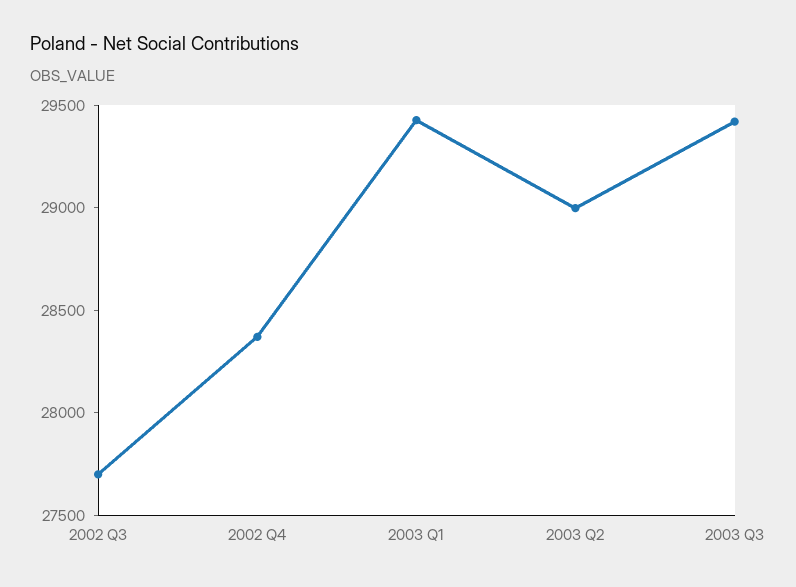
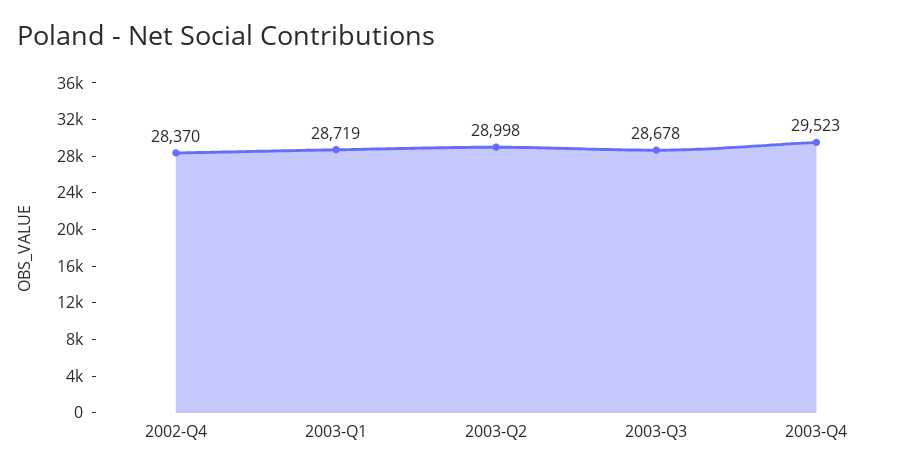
2002 Q3: 27700 -> none
2003 Q1: 29400 -> 28719
2003 Q3: 29400 -> 28678
2003-Q4: none -> 29523

